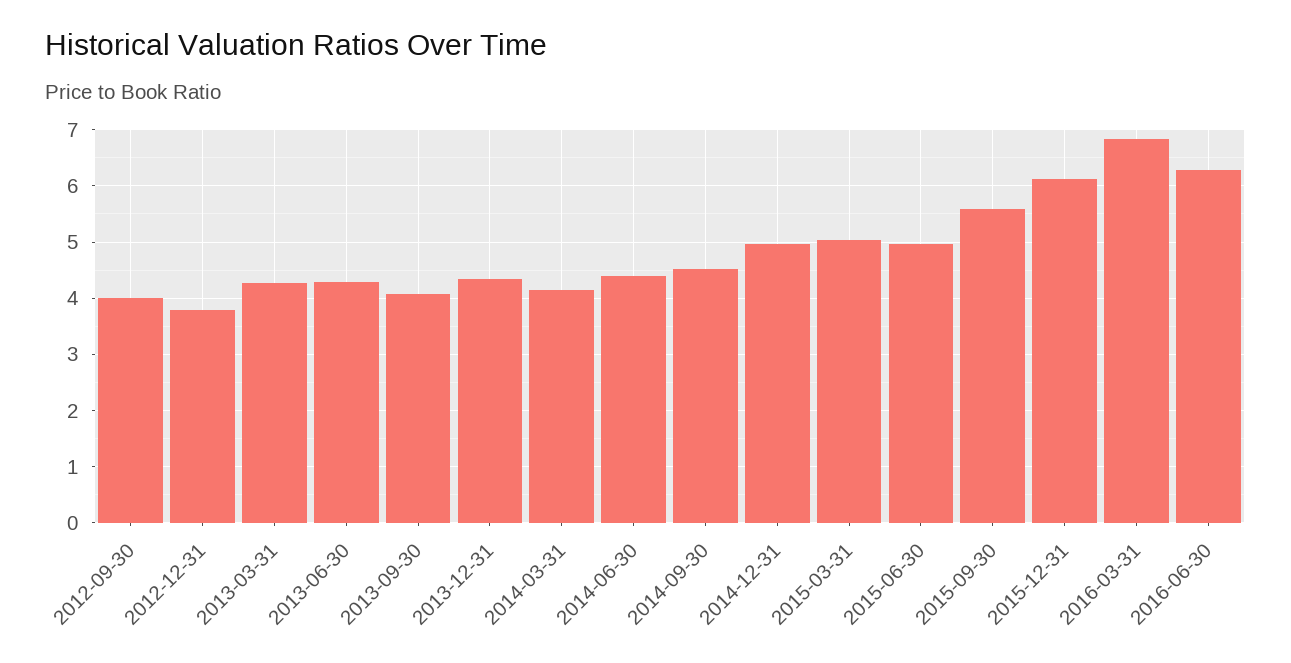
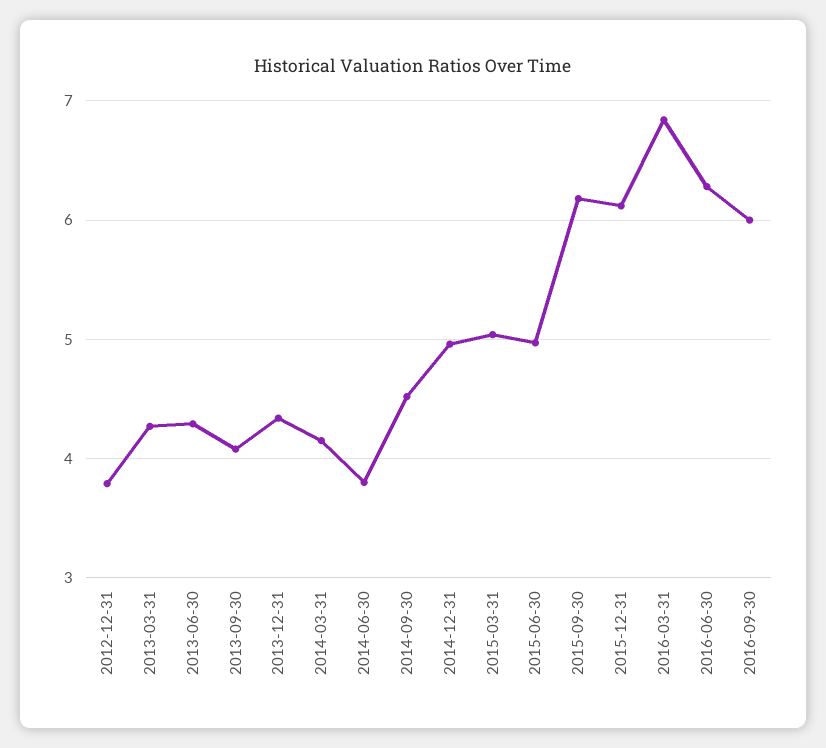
2012-09-30: 4 -> none
2014-06-30: 4.4 -> 3.8
2015-09-30: 5.6 -> 6.2
2016-09-30: none -> 6

